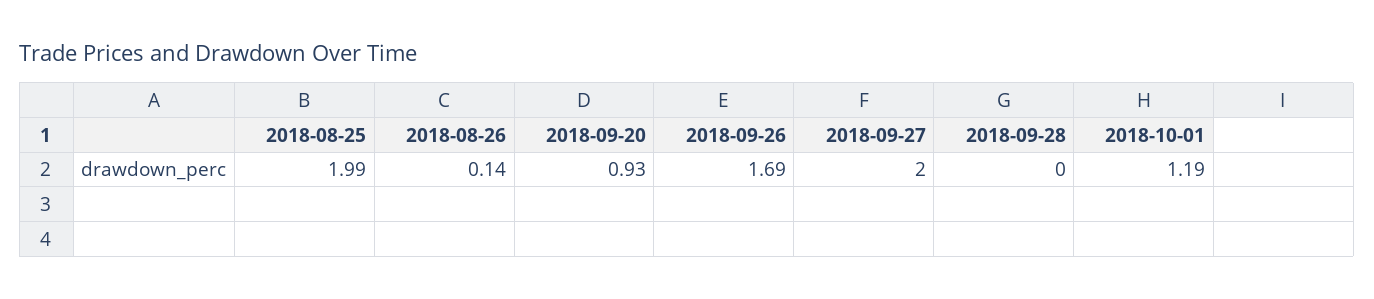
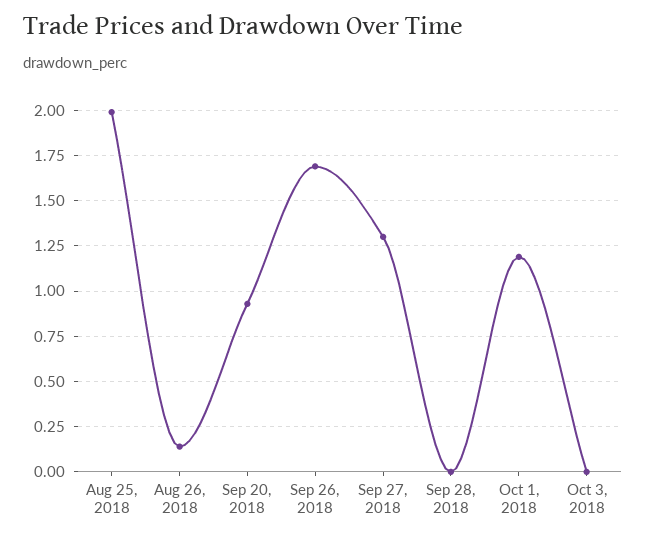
2018-09-27: 2 -> 1.3
Oct 3, 2018: none -> 0

